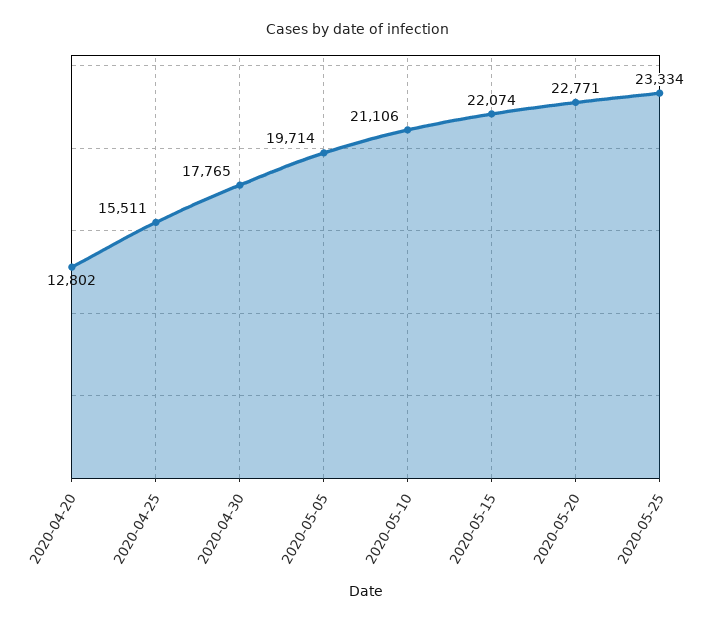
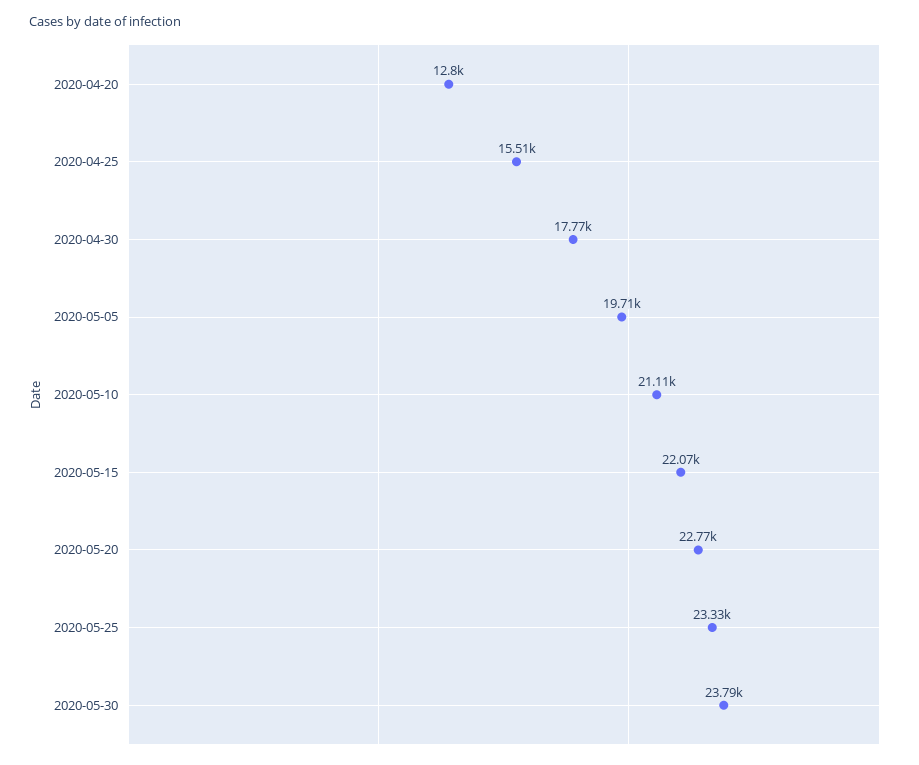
2020-05-30: none -> 23790

